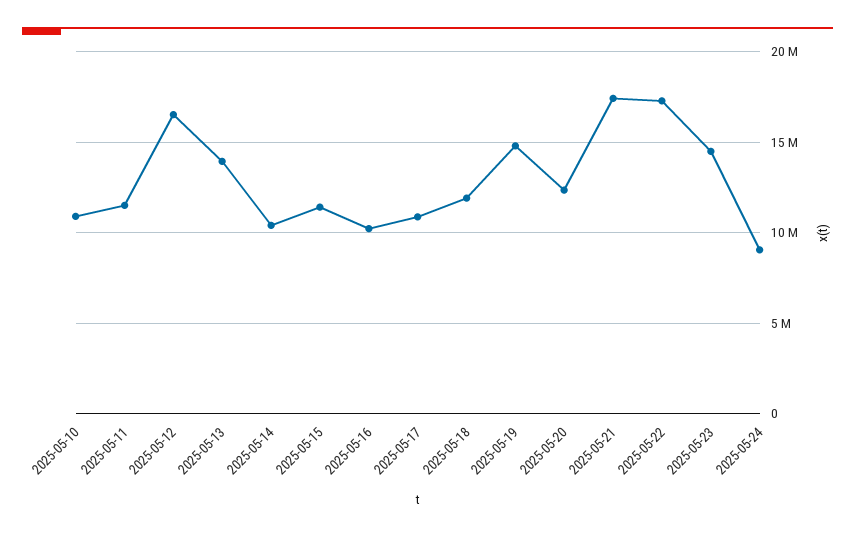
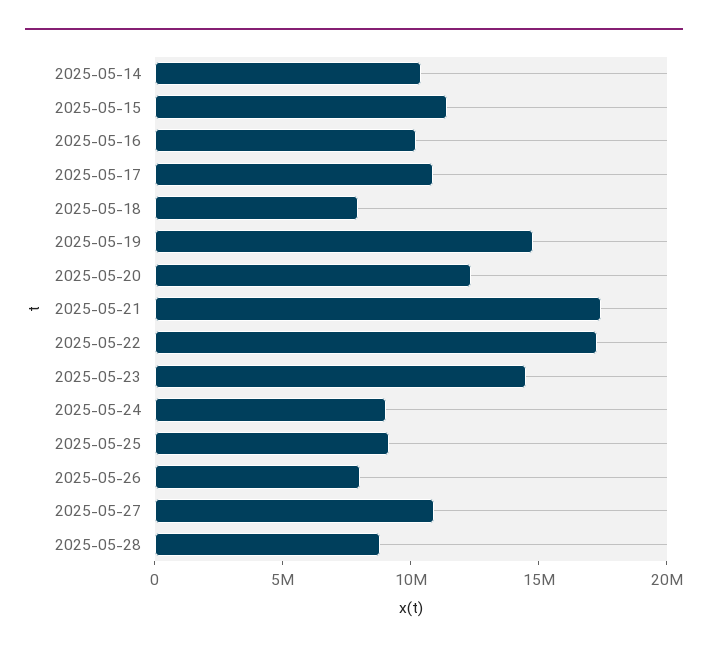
2025-05-10: 11000000 -> none
2025-05-11: 11500000 -> none
2025-05-12: 16500000 -> none
2025-05-13: 14000000 -> none
2025-05-18: 12000000 -> 8000000
2025-05-25: none -> 9000000
2025-05-26: none -> 8000000
2025-05-27: none -> 11000000
2025-05-28: none -> 9000000

